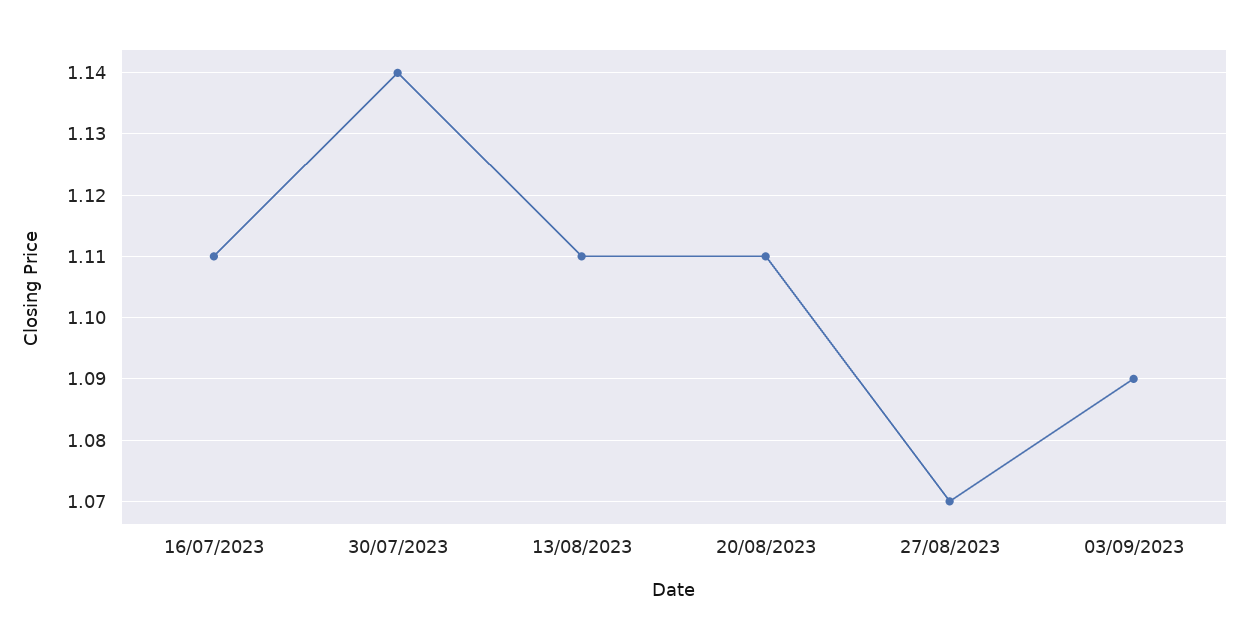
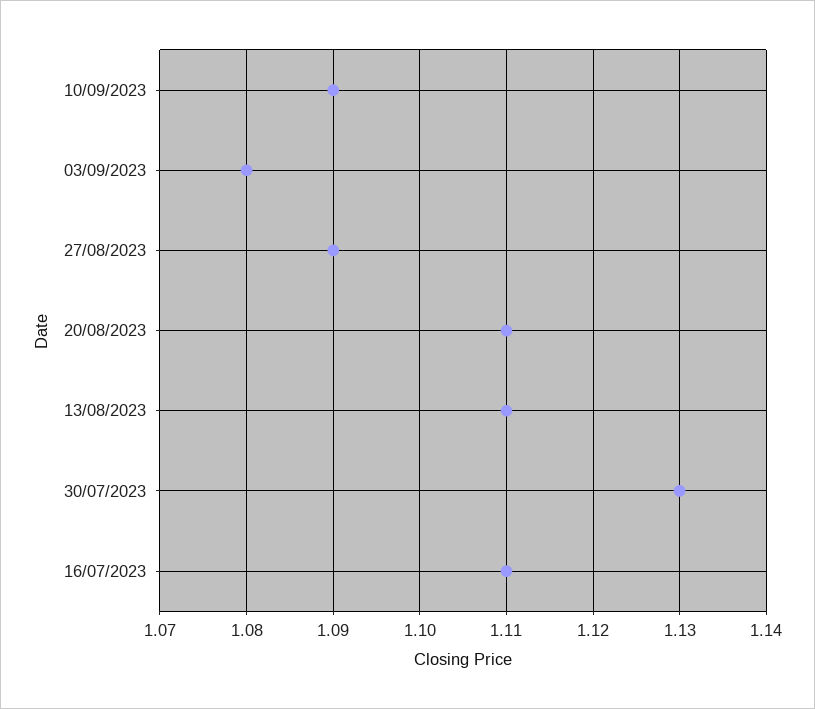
30/07/2023: 1.14 -> 1.13
27/08/2023: 1.07 -> 1.09
03/09/2023: 1.09 -> 1.08
10/09/2023: none -> 1.09

